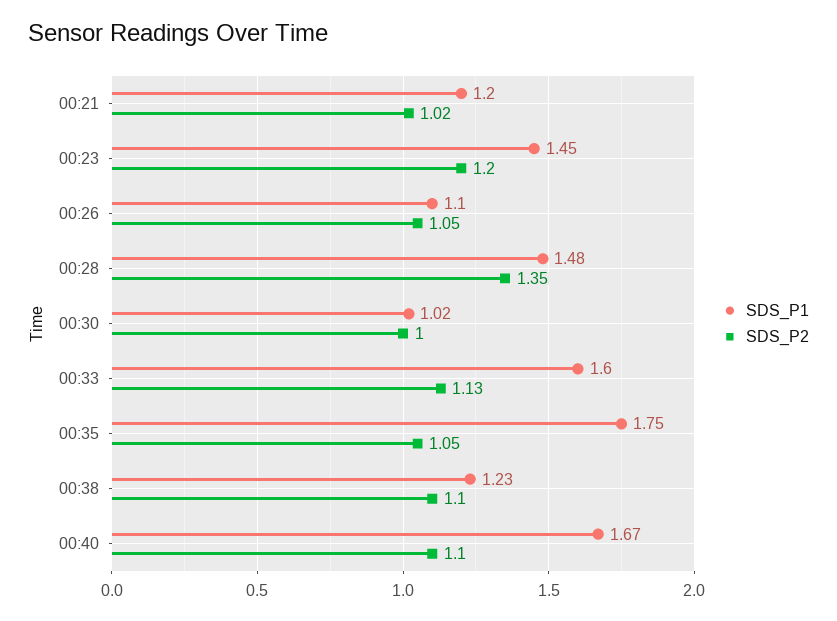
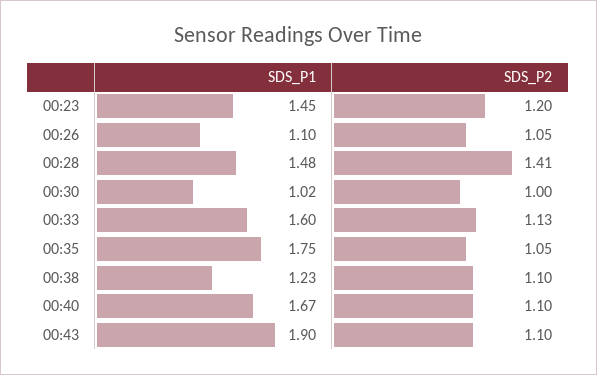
SDS_P1, 00:21: 1.2 -> none
SDS_P2, 00:21: 1.02 -> none
SDS_P2, 00:28: 1.35 -> 1.41
SDS_P1, 00:43: none -> 1.9
SDS_P2, 00:43: none -> 1.1

